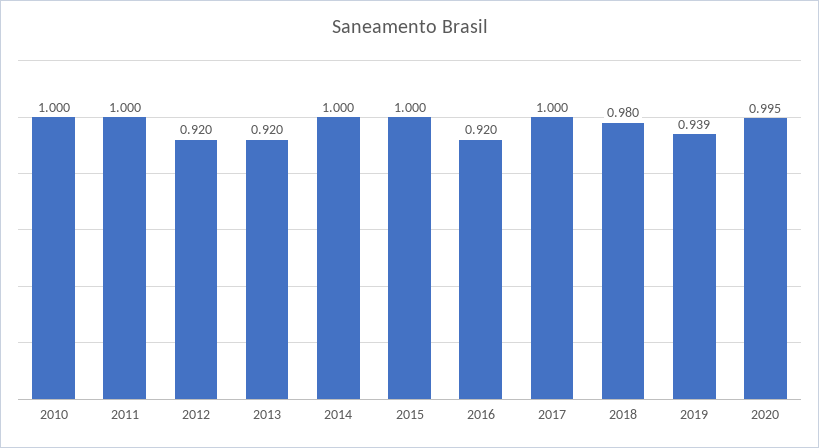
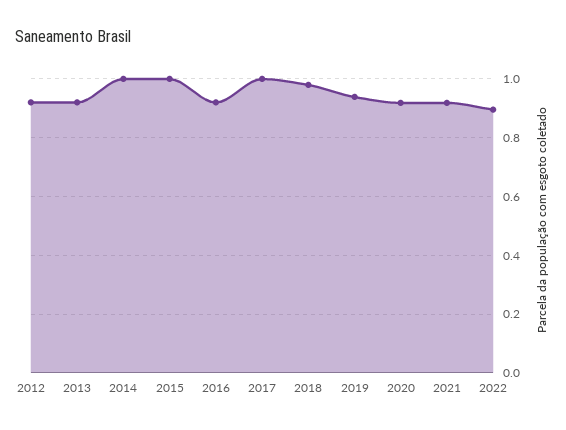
2010: 1 -> none
2011: 1 -> none
2020: 0.995 -> 0.925
2021: none -> 0.925
2022: none -> 0.9

